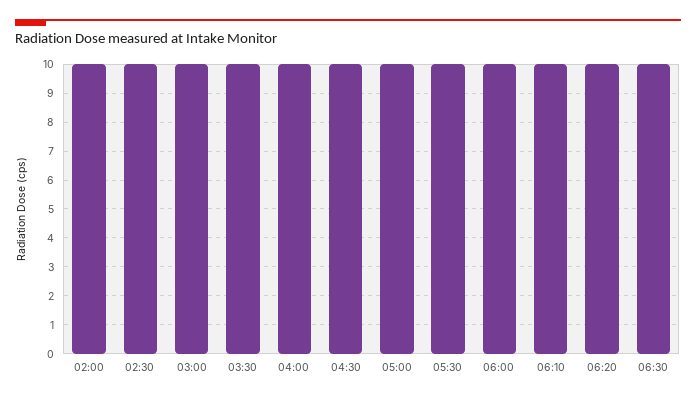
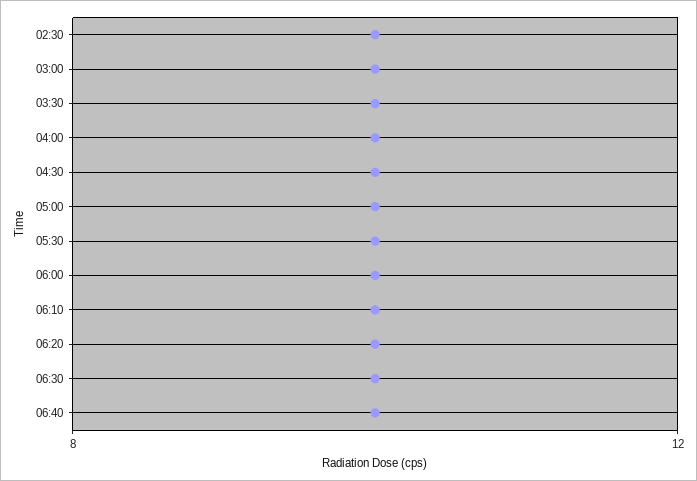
02:00: 10 -> none
06:40: none -> 10

